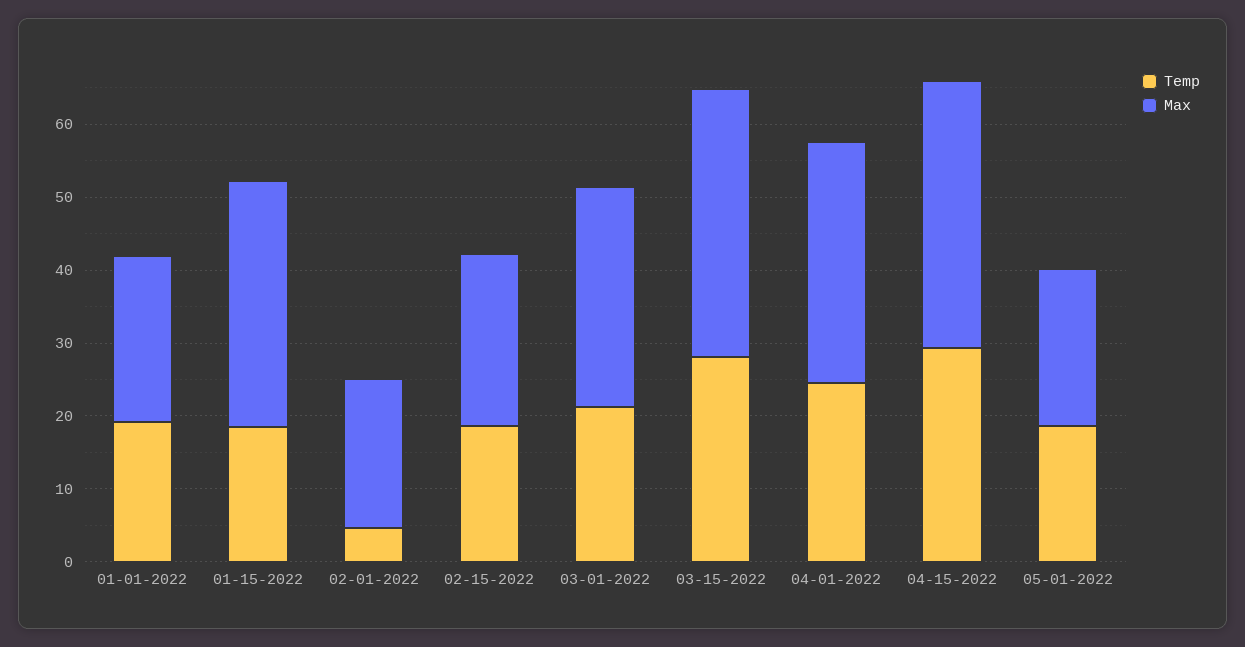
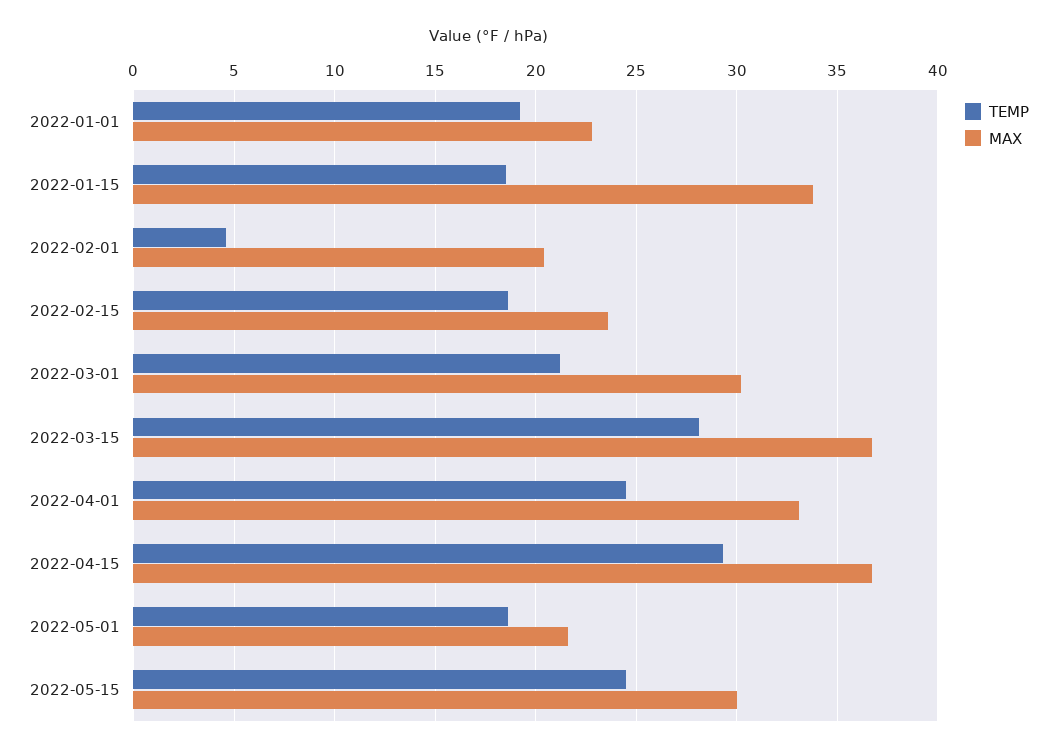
Temp, 2022-05-15: none -> 24.5
Max, 2022-05-15: none -> 30

